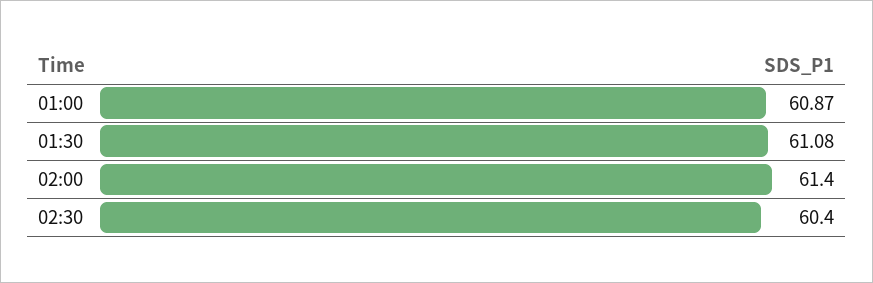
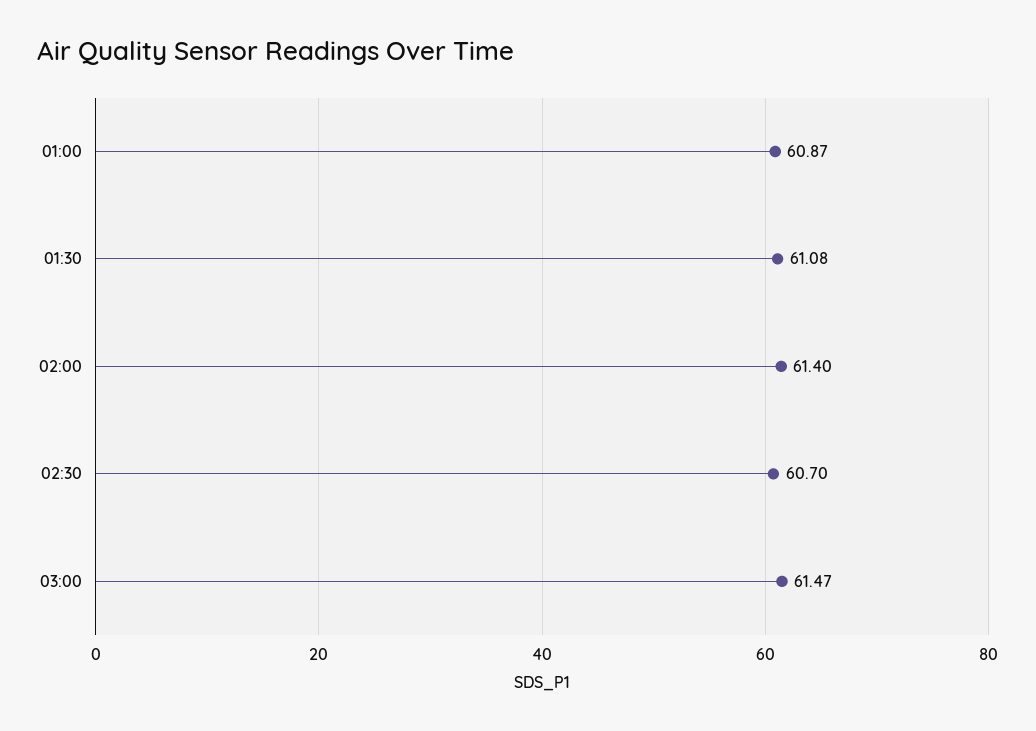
02:30: 60.4 -> 60.7
03:00: none -> 61.47

